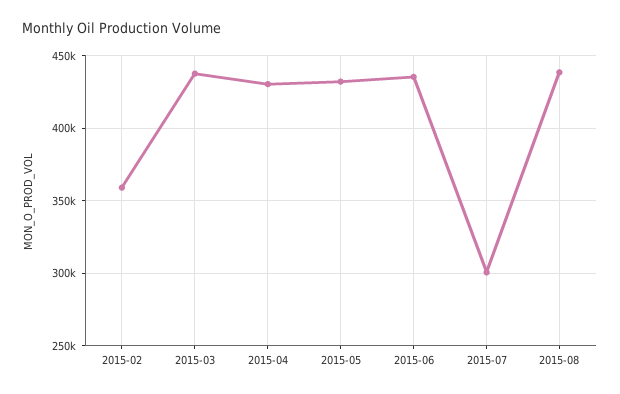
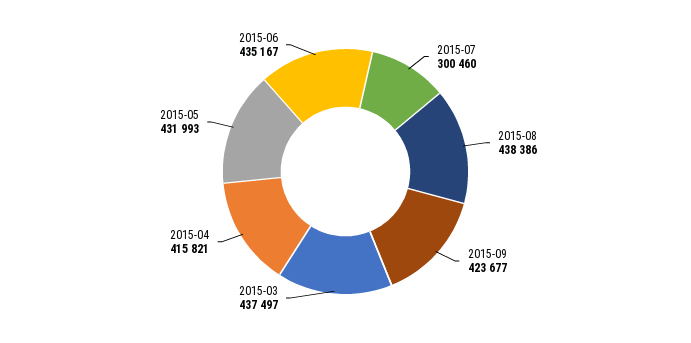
2015-02: 360000 -> none
2015-04: 430000 -> 415821
2015-09: none -> 423677

